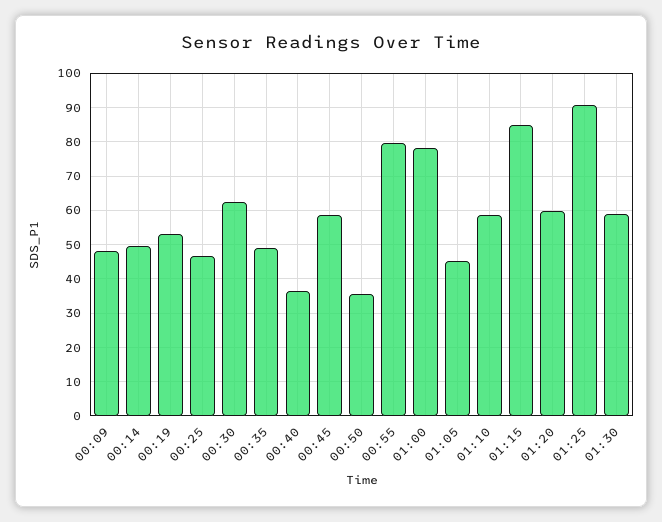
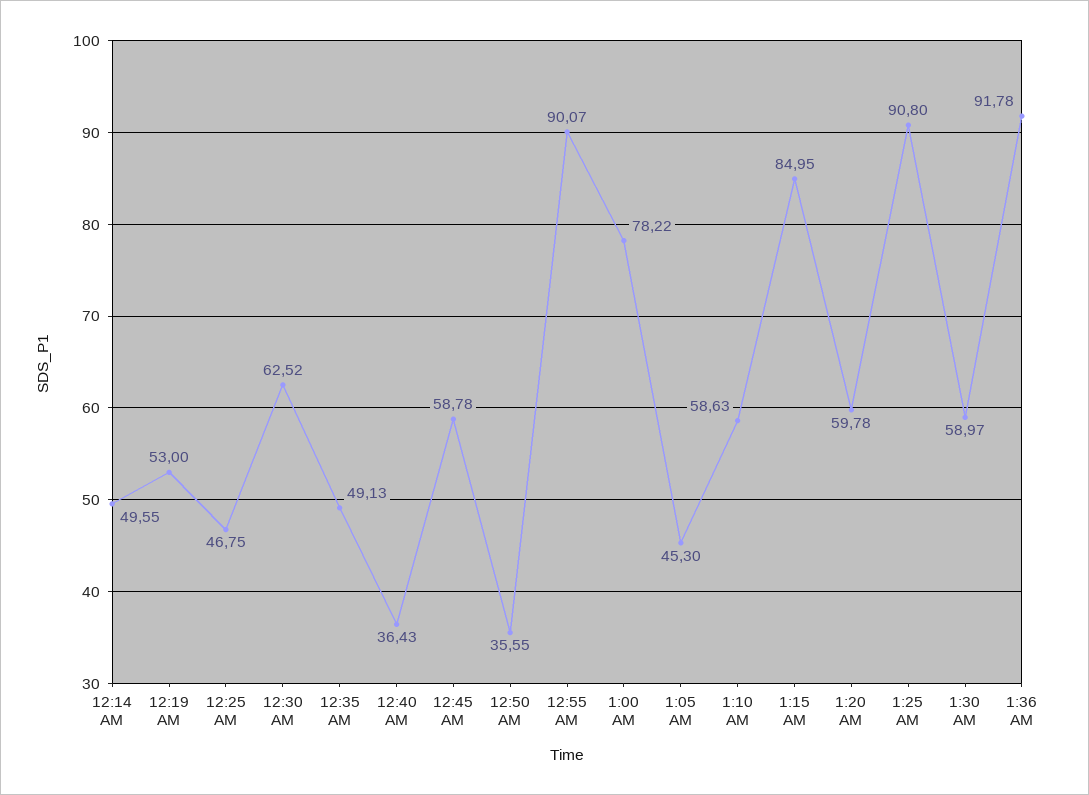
00:09: 48 -> none
00:55: 80 -> 90.07
1:36 AM: none -> 91.78

